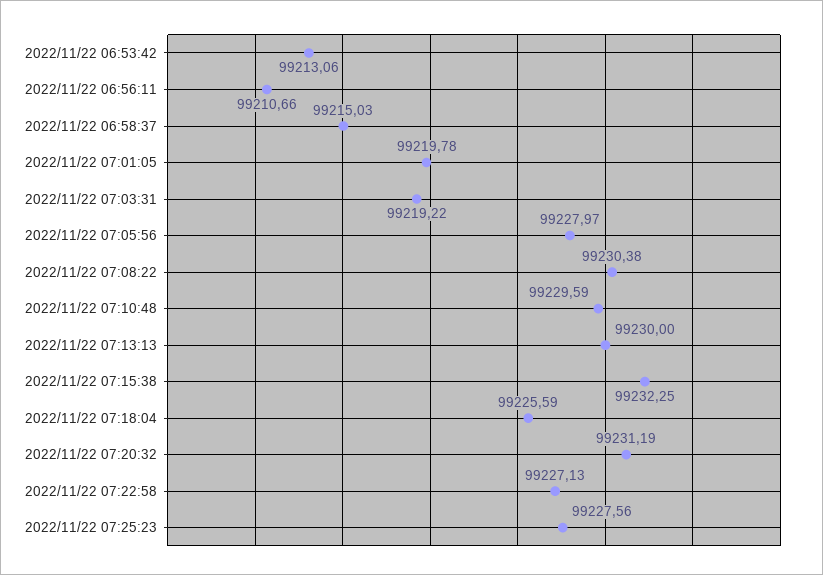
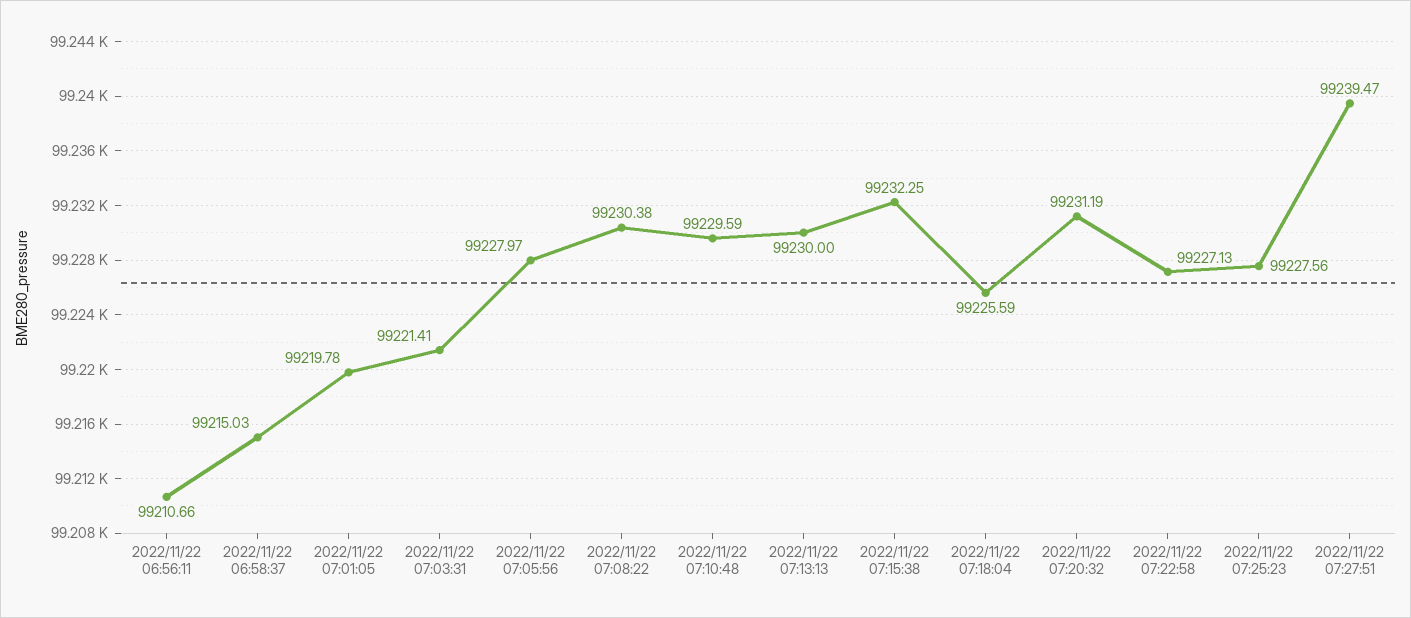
2022/11/22 06:53:42: 99213.06 -> none
2022/11/22 07:03:31: 99219.22 -> 99221.41
2022/11/22 07:27:51: none -> 99239.47

